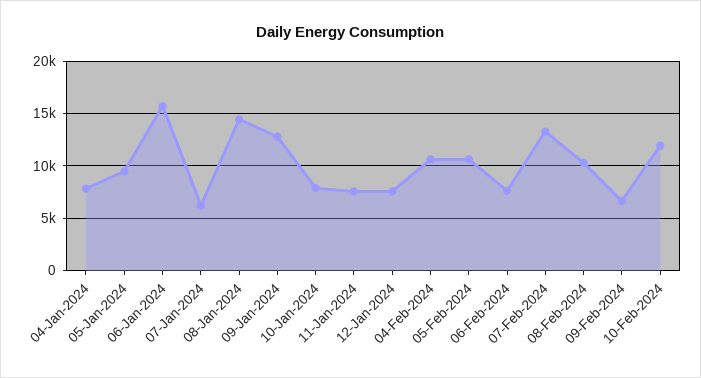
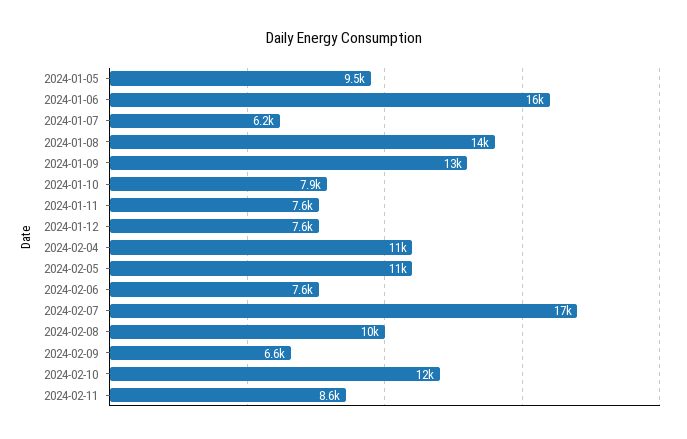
04-Jan-2024: 8000 -> none
07-Feb-2024: 13000 -> 17000
2024-02-11: none -> 8600

